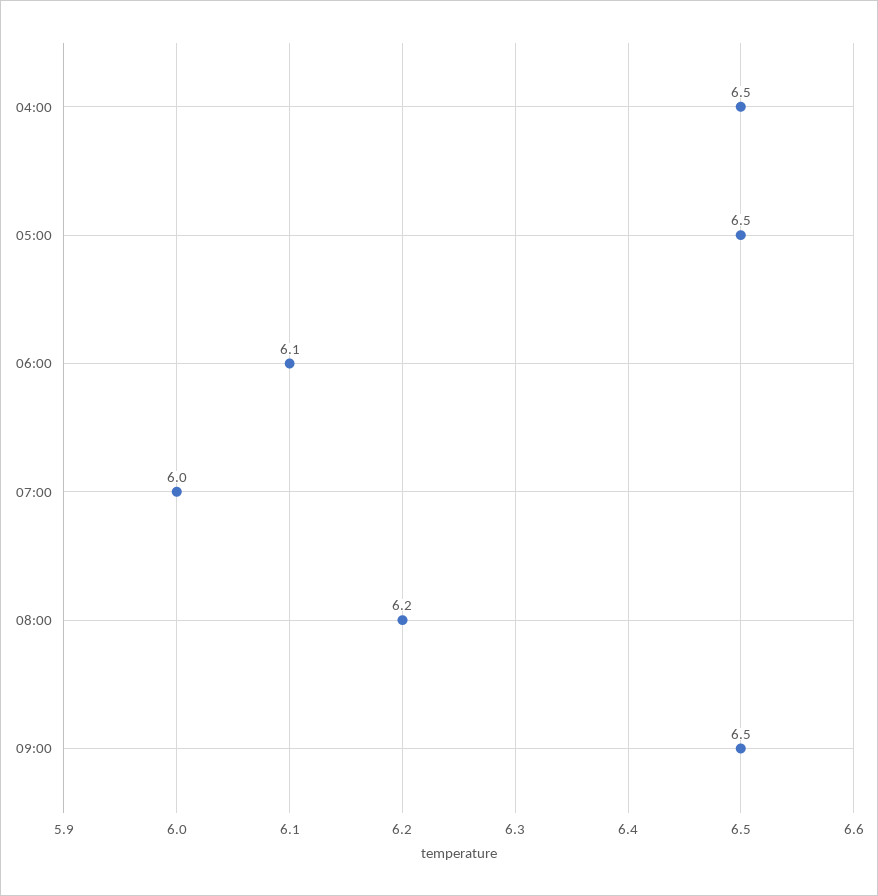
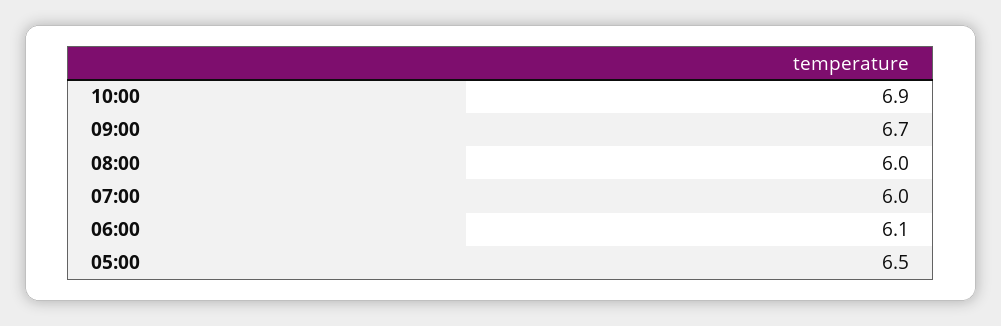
04:00: 6.5 -> none
08:00: 6.2 -> 6
09:00: 6.5 -> 6.7
10:00: none -> 6.9

